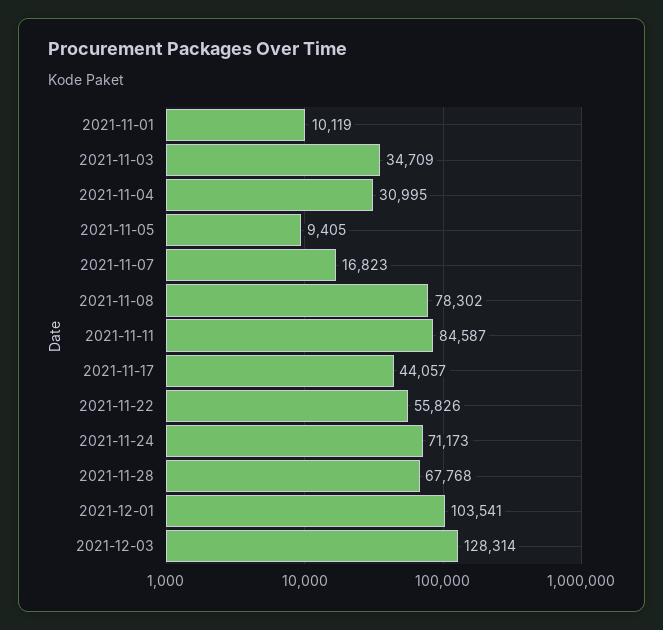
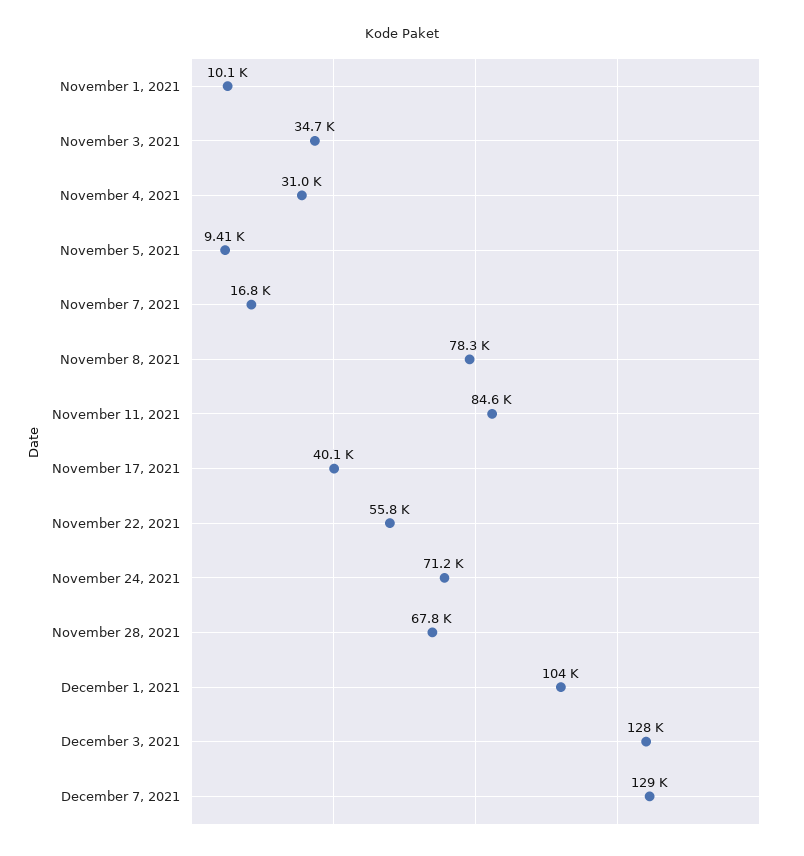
2021-11-17: 44057 -> 40100
December 7, 2021: none -> 129000

